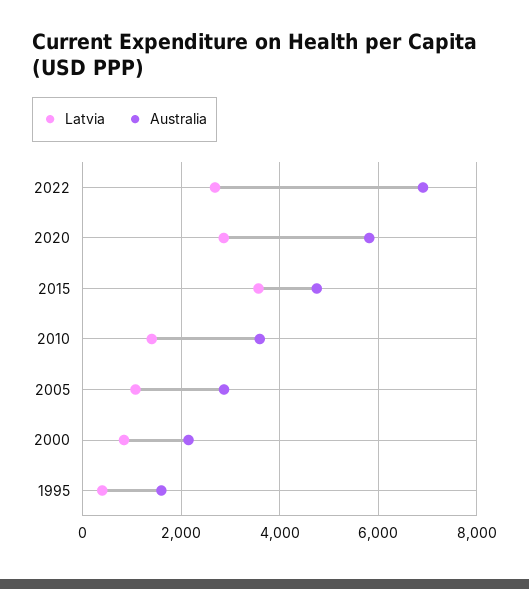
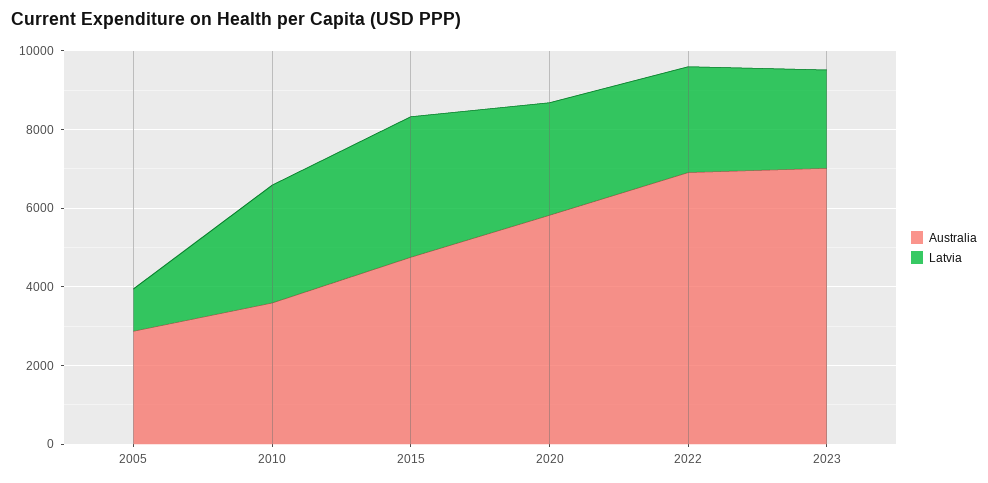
Latvia, 2010: 1400 -> 3000
Latvia, 2000: 800 -> none
Australia, 2000: 2200 -> none
Latvia, 1995: 400 -> none
Australia, 1995: 1600 -> none
Australia, 2023: none -> 7000
Latvia, 2023: none -> 2500

